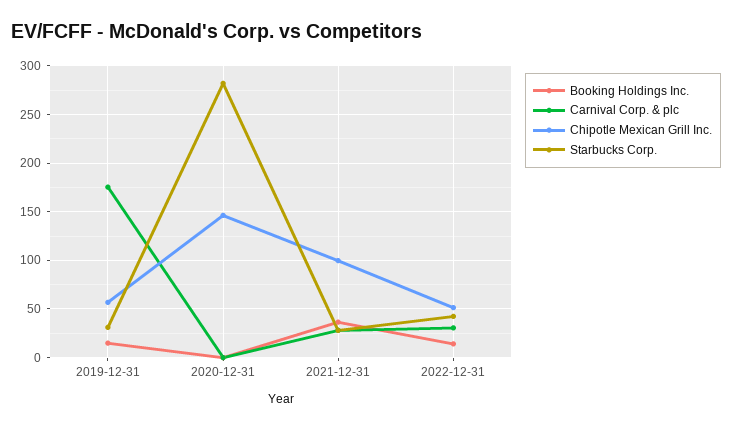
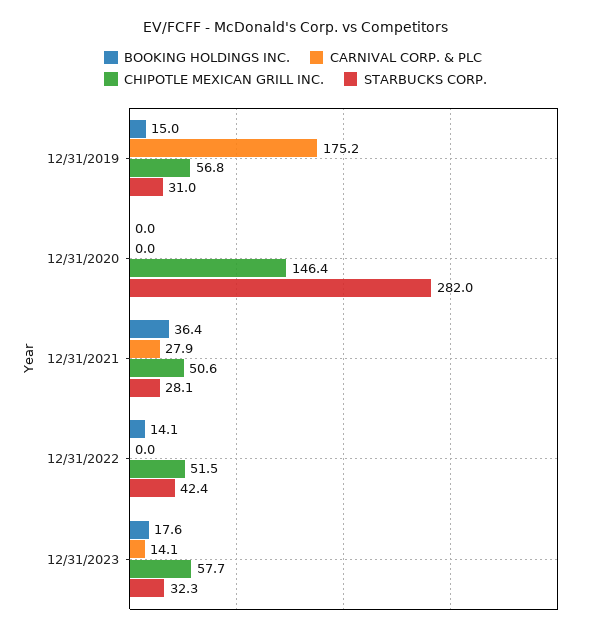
Chipotle Mexican Grill Inc., 2021-12-31: 100 -> 50.6
Carnival Corp. & plc, 2022-12-31: 30 -> 0
Booking Holdings Inc., 12/31/2023: none -> 17.6
Carnival Corp. & plc, 12/31/2023: none -> 14.1
Chipotle Mexican Grill Inc., 12/31/2023: none -> 57.7
Starbucks Corp., 12/31/2023: none -> 32.3

